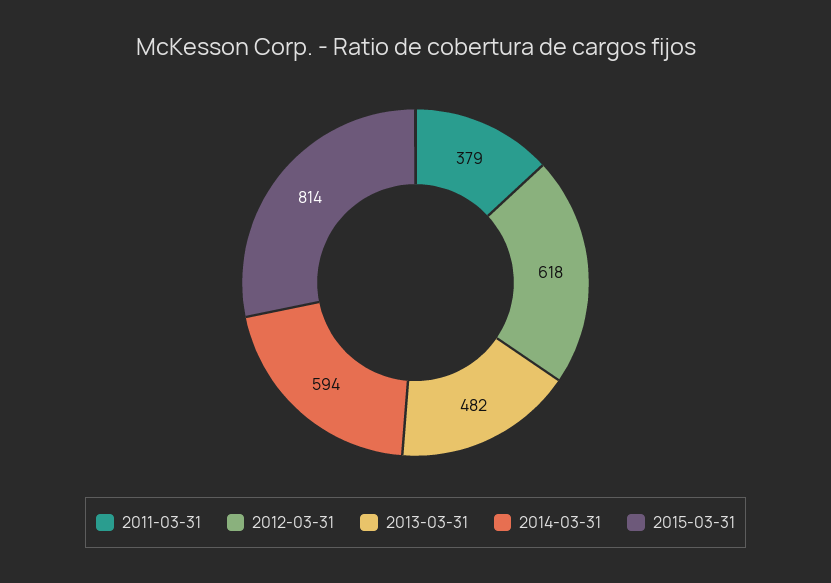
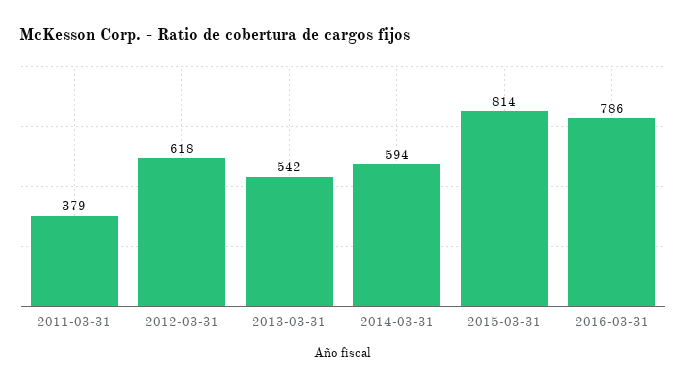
2013-03-31: 482 -> 542
2016-03-31: none -> 786

